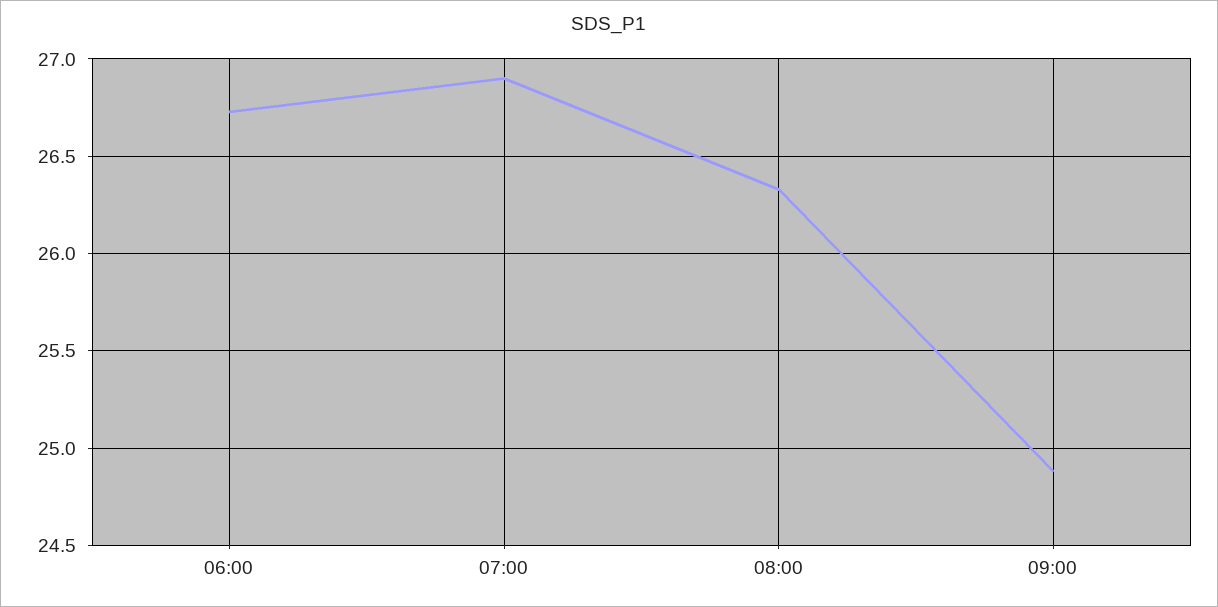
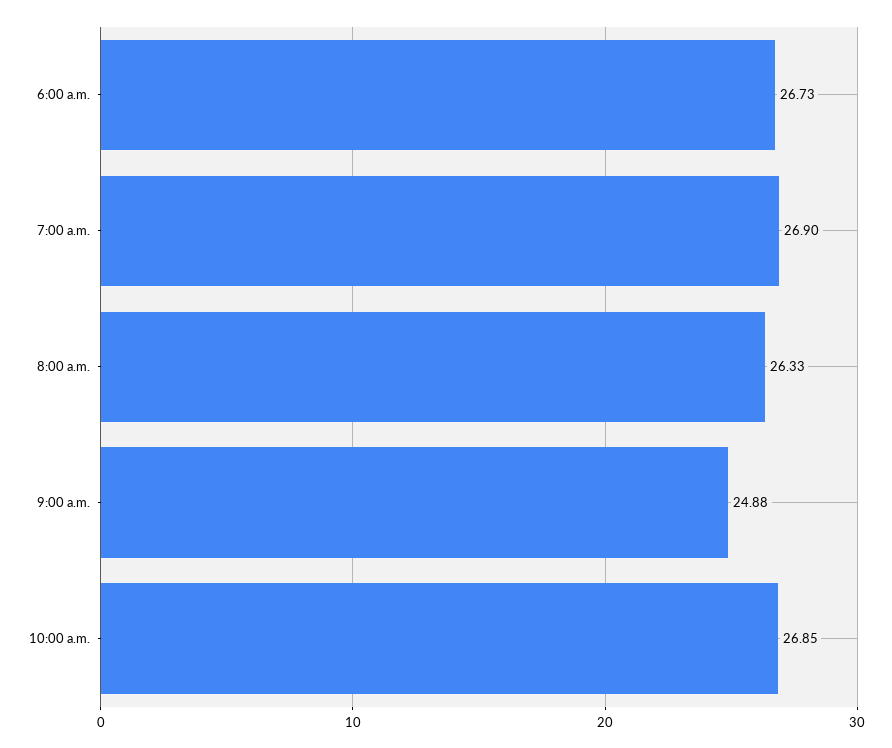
10:00 a.m.: none -> 26.85

